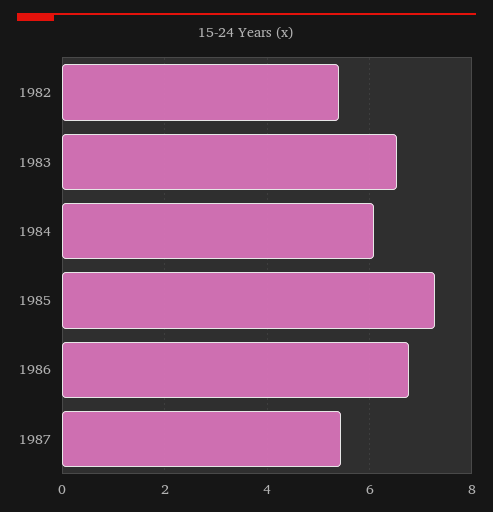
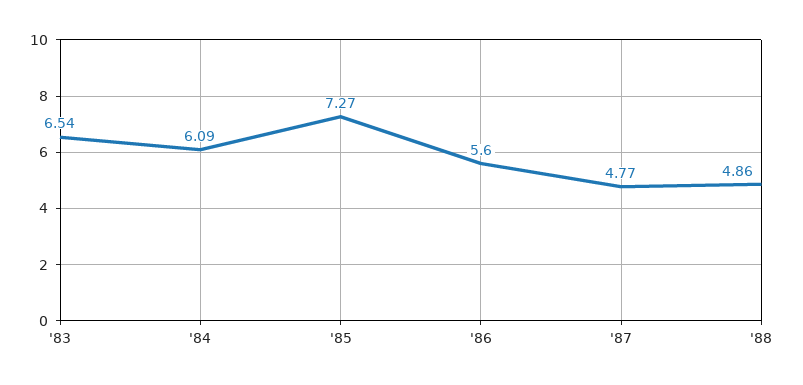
1982: 5.4 -> none
1986: 6.8 -> 5.6
1987: 5.4 -> 4.77
'88: none -> 4.86

